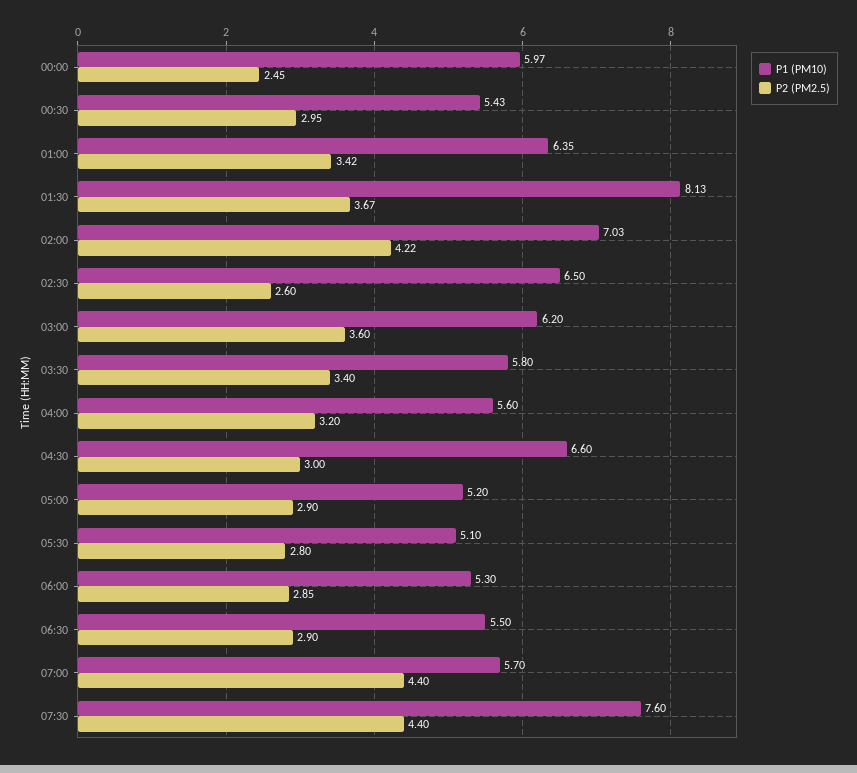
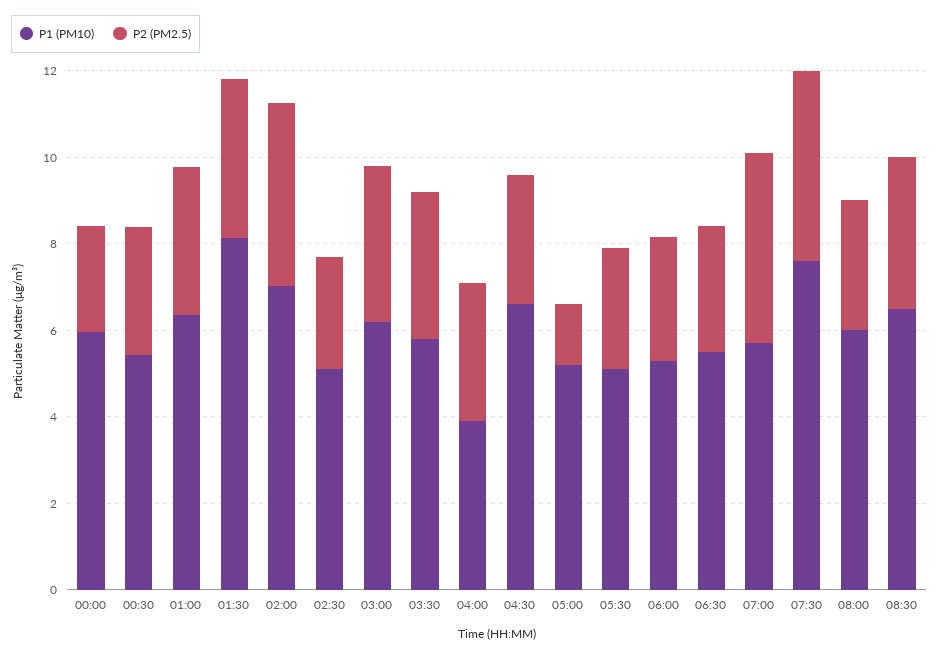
P1 (PM10), 02:30: 6.5 -> 5
P1 (PM10), 04:00: 5.6 -> 4
P2 (PM2.5), 05:00: 2.9 -> 1.5
P1 (PM10), 08:00: none -> 6
P2 (PM2.5), 08:00: none -> 3
P1 (PM10), 08:30: none -> 6.5
P2 (PM2.5), 08:30: none -> 3.5

